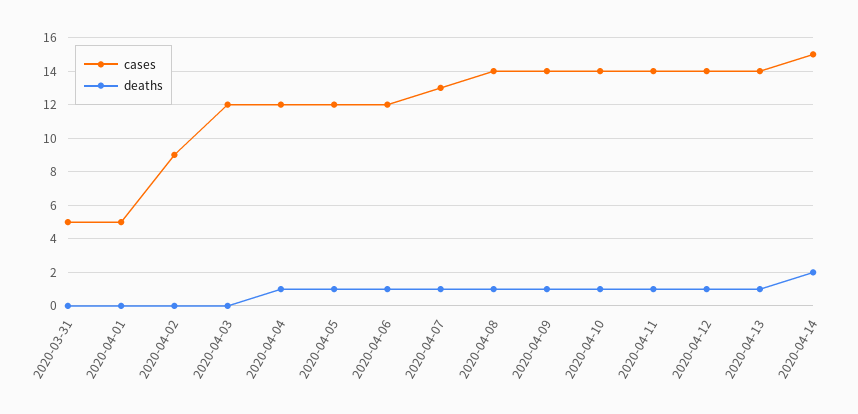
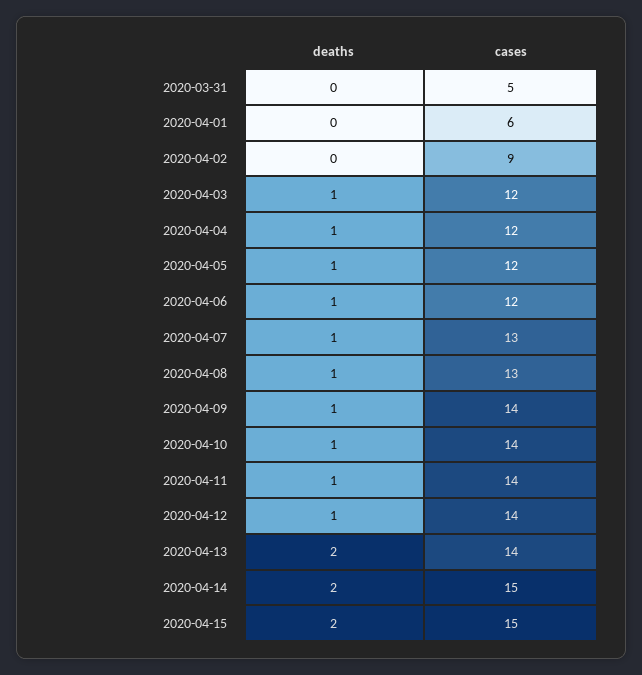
cases, 2020-04-01: 5 -> 6
deaths, 2020-04-03: 0 -> 1
cases, 2020-04-08: 14 -> 13
deaths, 2020-04-13: 1 -> 2
deaths, 2020-04-15: none -> 2
cases, 2020-04-15: none -> 15

